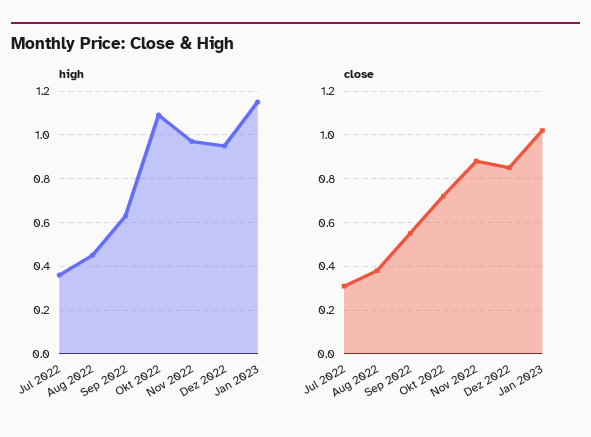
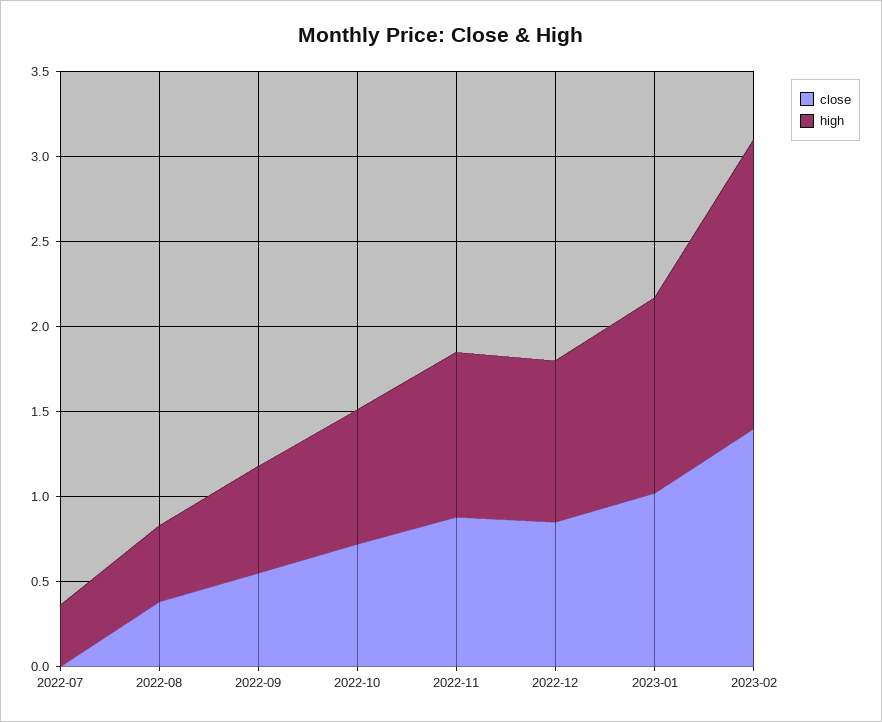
high, Okt 2022: 1.1 -> 0.8
close, Jul 2022: 0.3 -> 0
close, 2023-02: none -> 1.4
high, 2023-02: none -> 1.7

